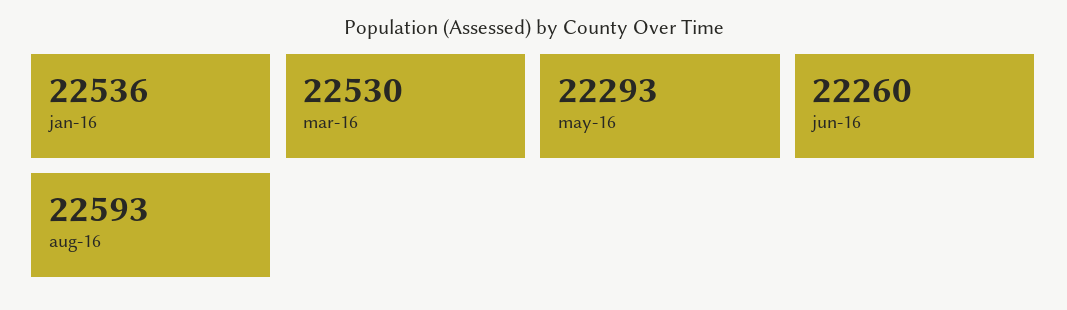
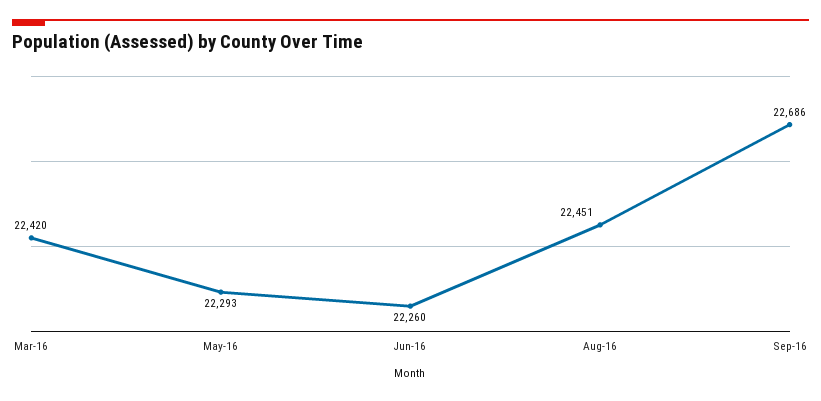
jan-16: 22536 -> none
mar-16: 22530 -> 22420
aug-16: 22593 -> 22451
Sep-16: none -> 22686

